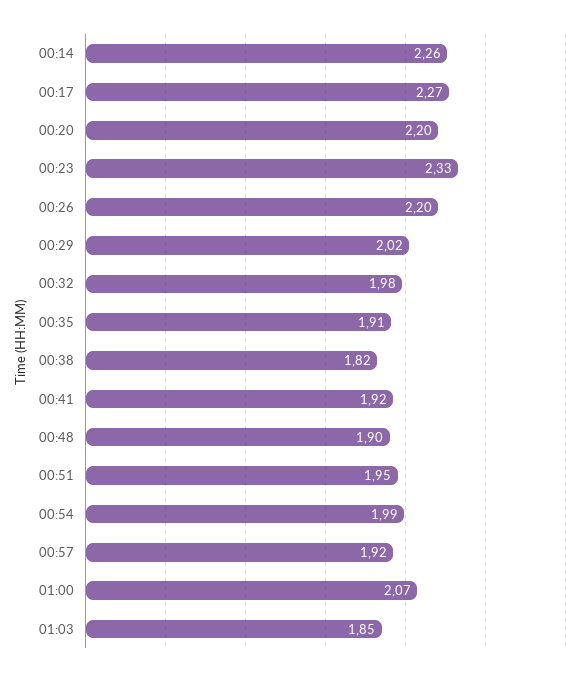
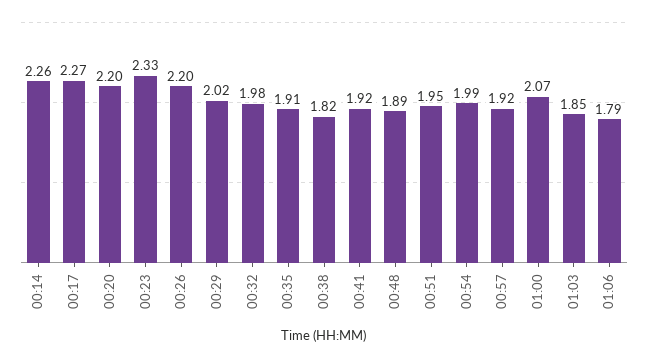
00:48: 1.9 -> 1.89
01:06: none -> 1.79

